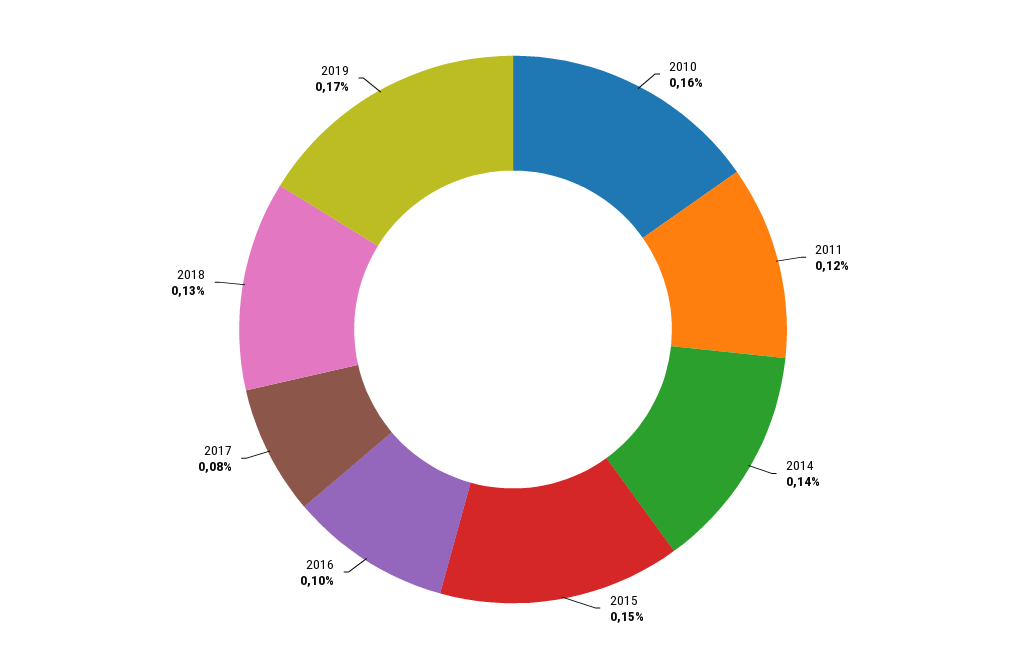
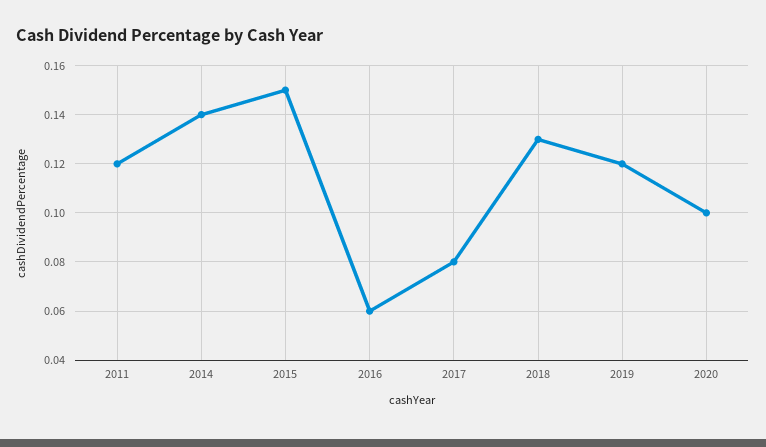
2010: 0.16 -> none
2016: 0.1 -> 0.06
2019: 0.17 -> 0.12
2020: none -> 0.1

